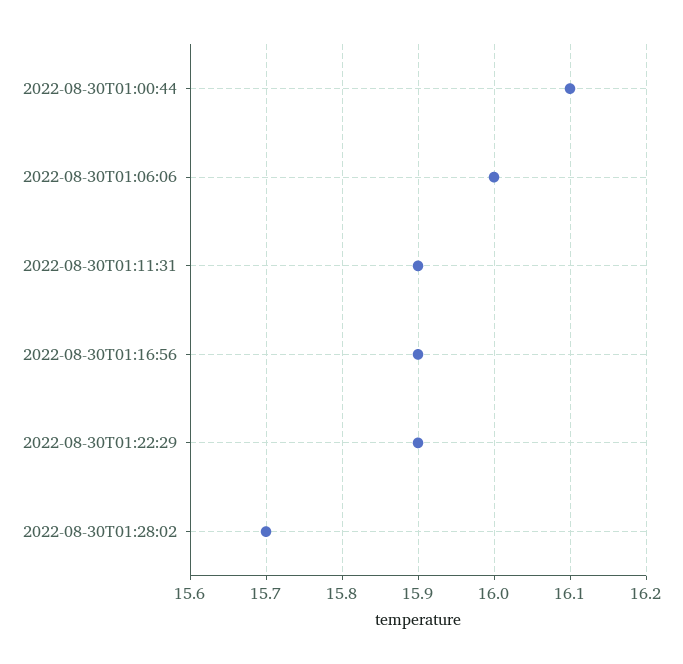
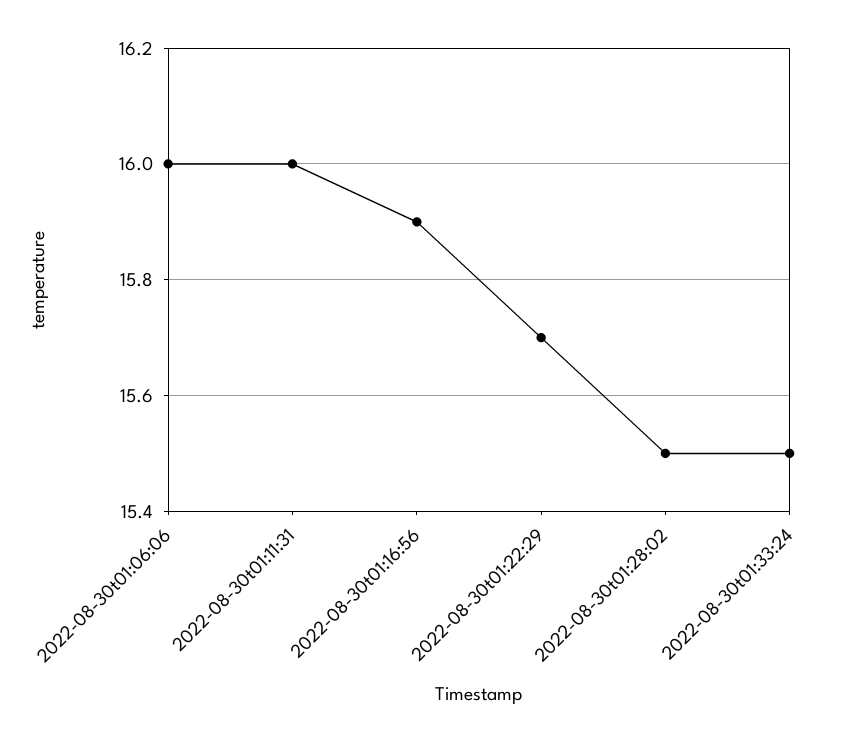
2022-08-30T01:00:44: 16.1 -> none
2022-08-30T01:11:31: 15.9 -> 16
2022-08-30T01:22:29: 15.9 -> 15.7
2022-08-30T01:28:02: 15.7 -> 15.5
2022-08-30t01:33:24: none -> 15.5

